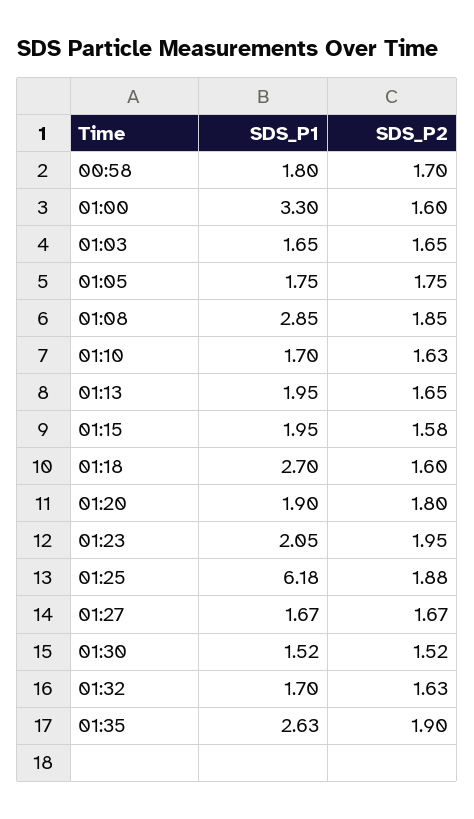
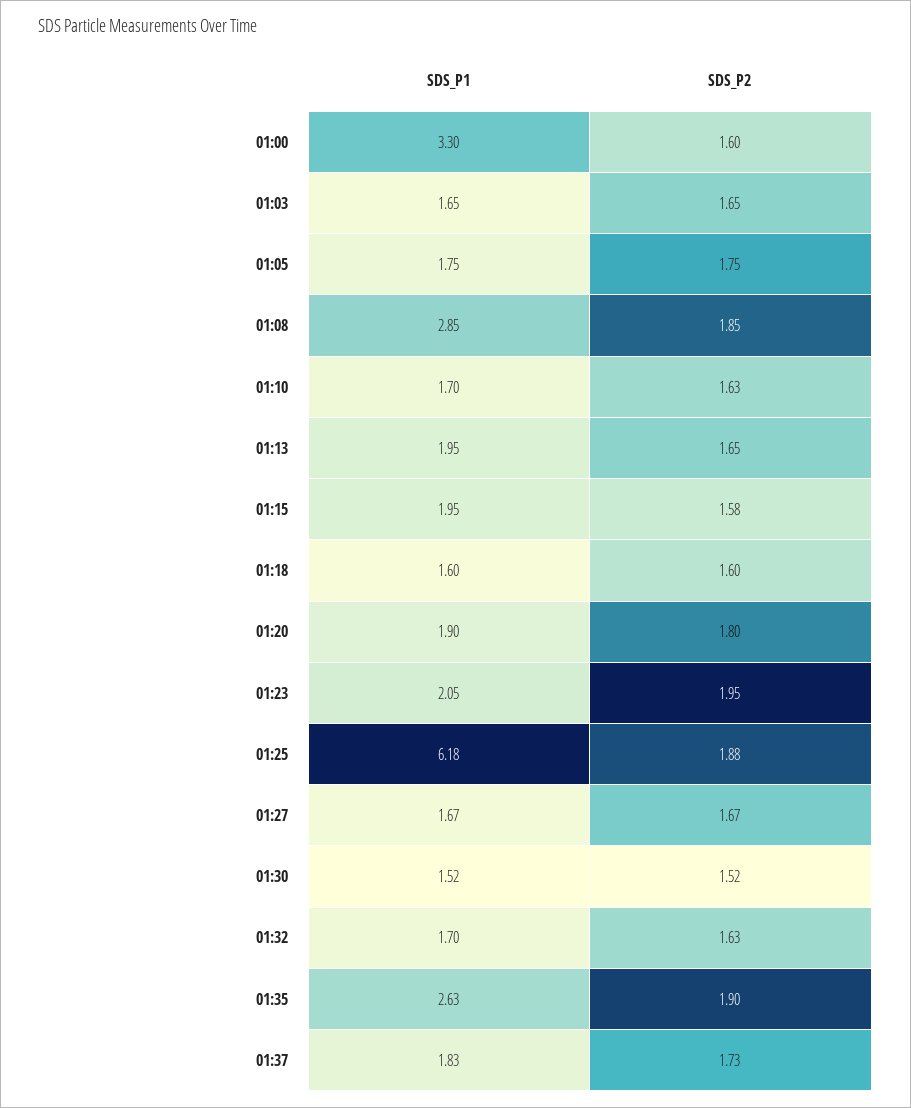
SDS_P1, 00:58: 1.8 -> none
SDS_P2, 00:58: 1.7 -> none
SDS_P1, 01:18: 2.7 -> 1.6
SDS_P1, 01:37: none -> 1.83
SDS_P2, 01:37: none -> 1.73

